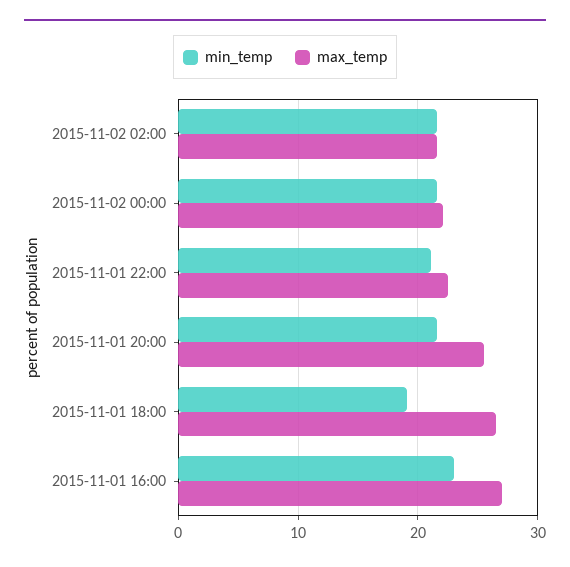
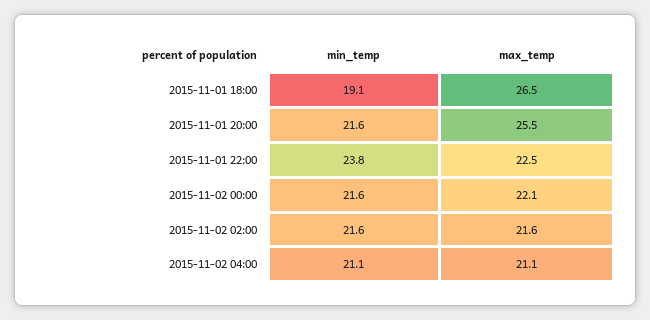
min_temp, 2015-11-01 22:00: 21 -> 23.8
min_temp, 2015-11-01 16:00: 23 -> none
max_temp, 2015-11-01 16:00: 27 -> none
min_temp, 2015-11-02 04:00: none -> 21.1
max_temp, 2015-11-02 04:00: none -> 21.1

